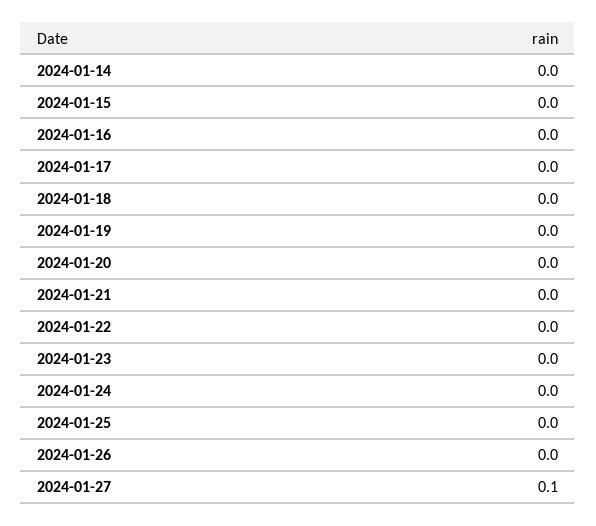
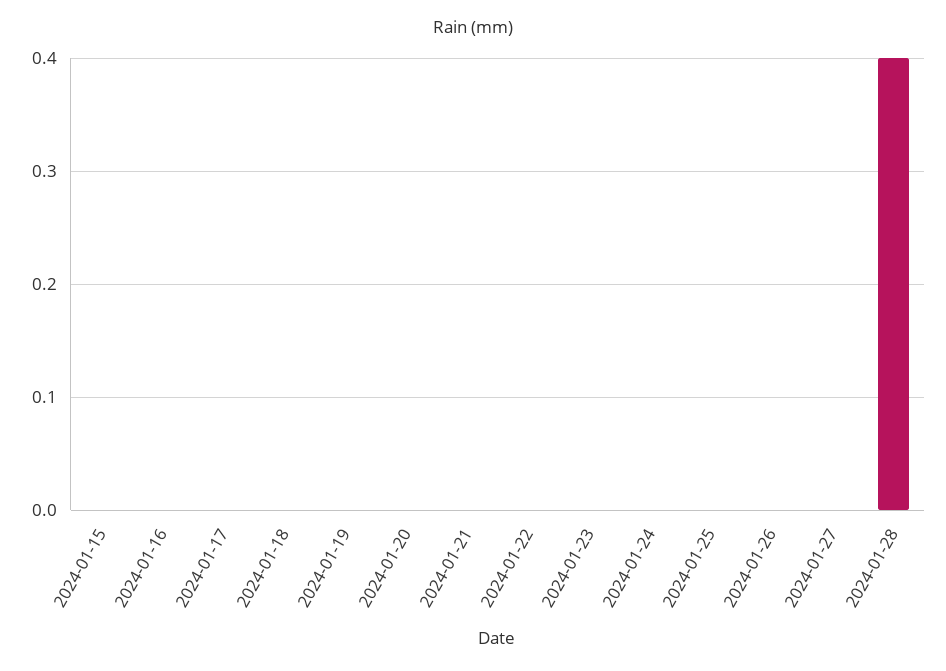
2024-01-14: 0 -> none
2024-01-27: 0.1 -> 0
2024-01-28: none -> 0.4

